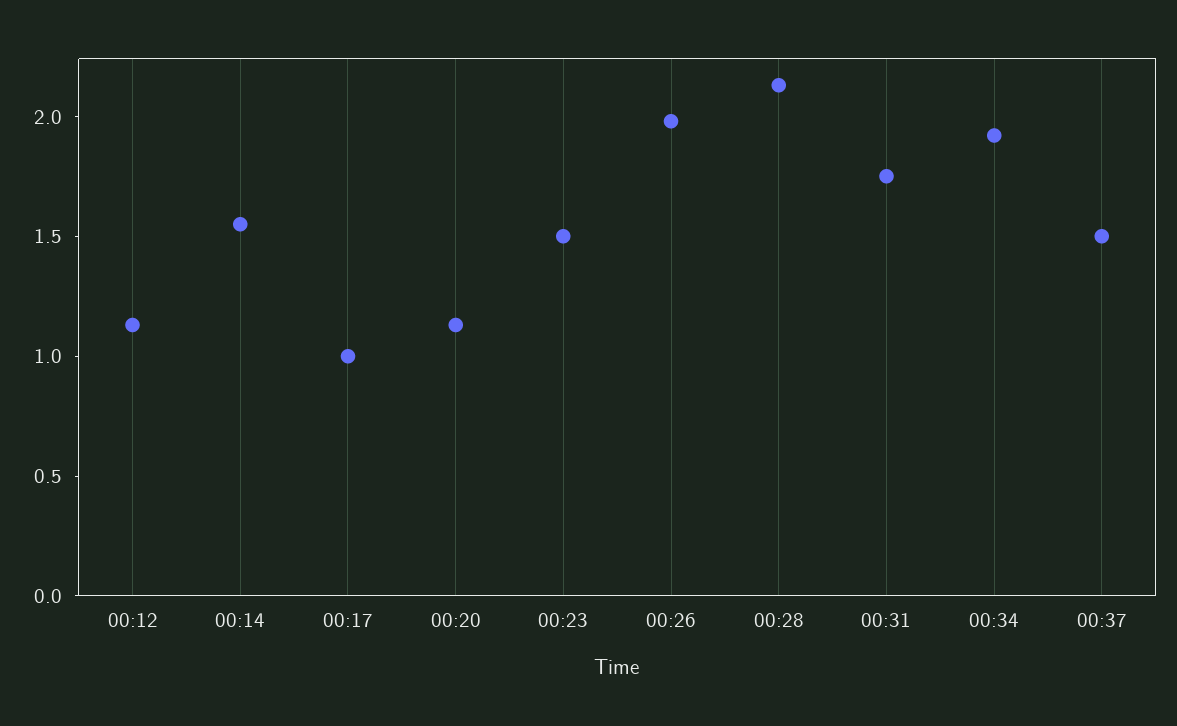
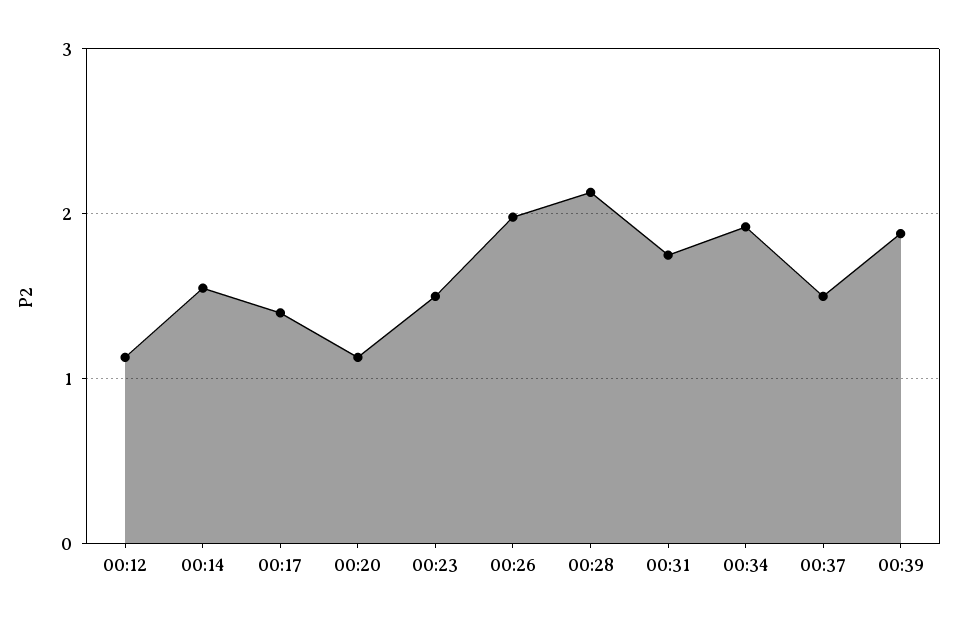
00:17: 1 -> 1.4
00:39: none -> 1.9

